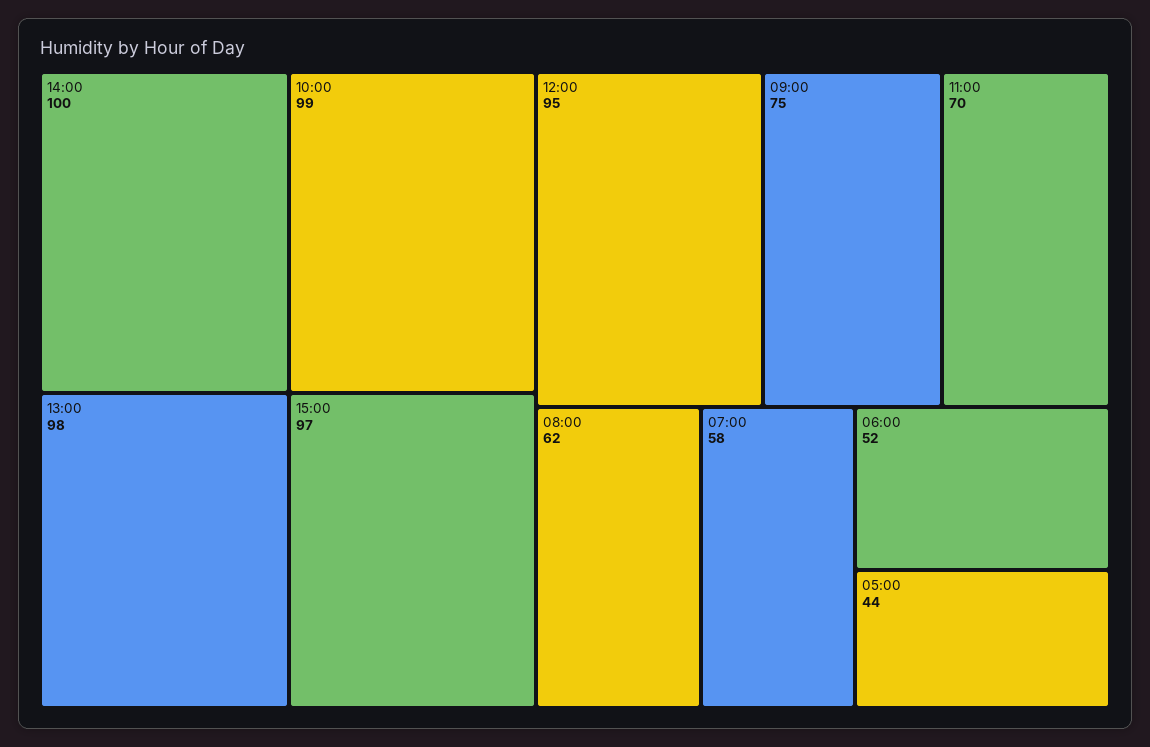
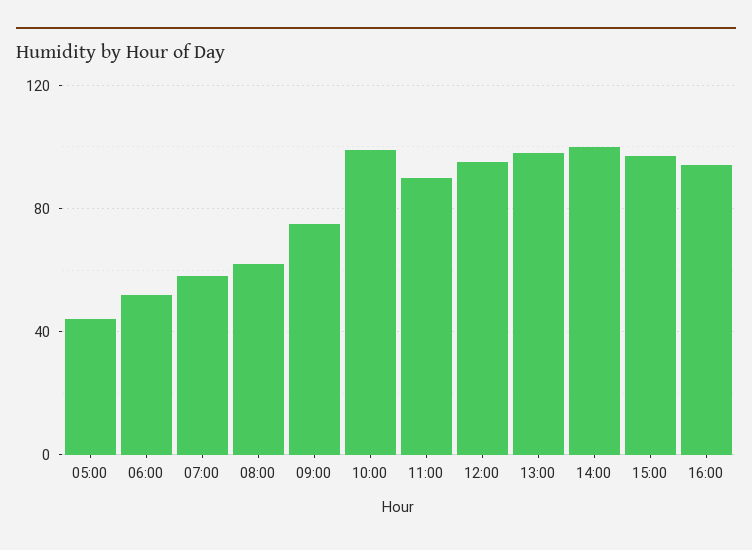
11:00: 70 -> 90
16:00: none -> 95

